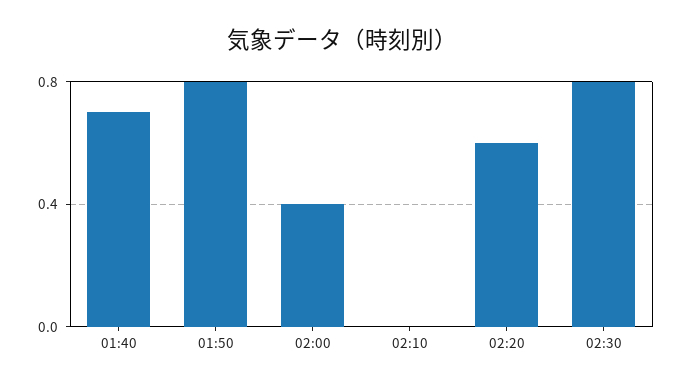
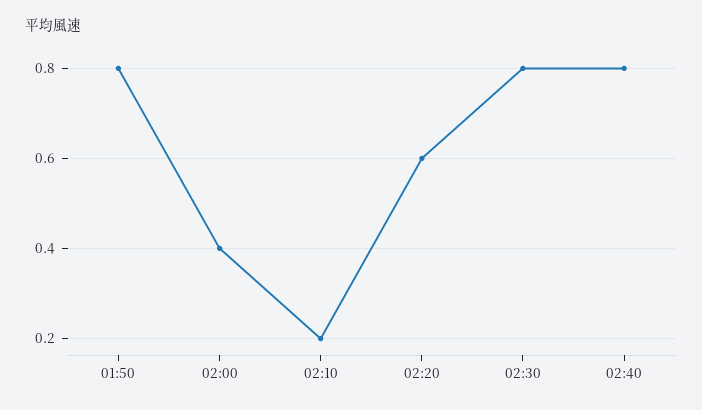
01:40: 0.7 -> none
02:10: 0 -> 0.2
02:40: none -> 0.8

